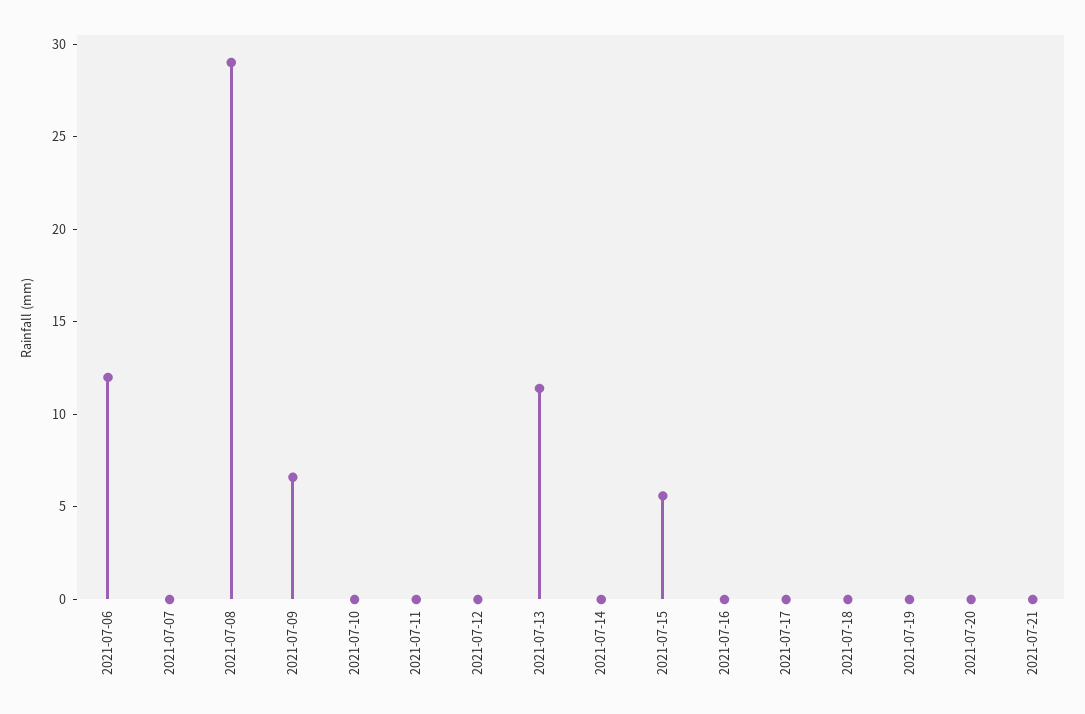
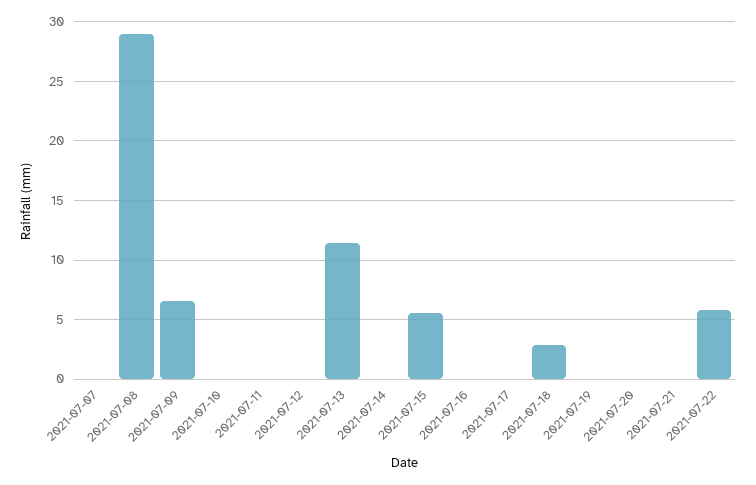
2021-07-06: 12 -> none
2021-07-18: 0 -> 3
2021-07-22: none -> 6

